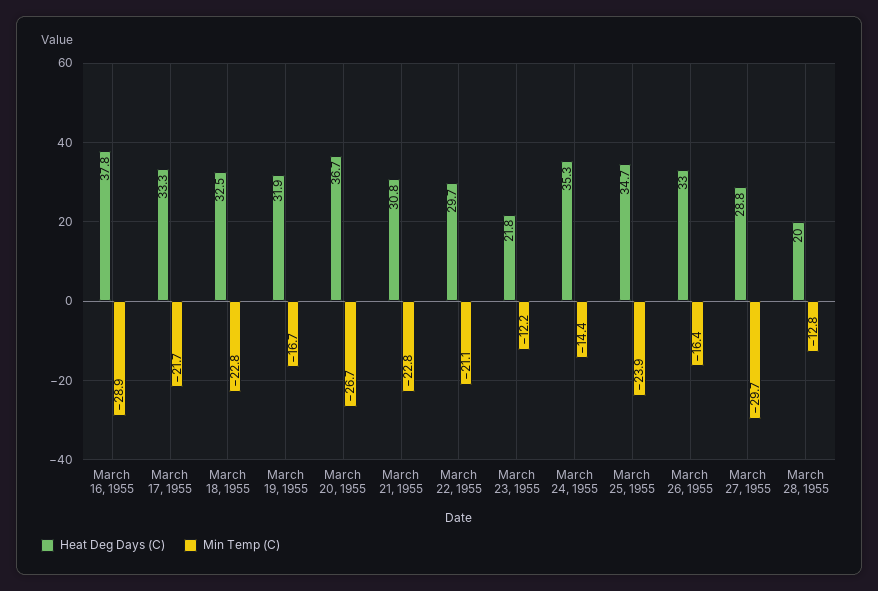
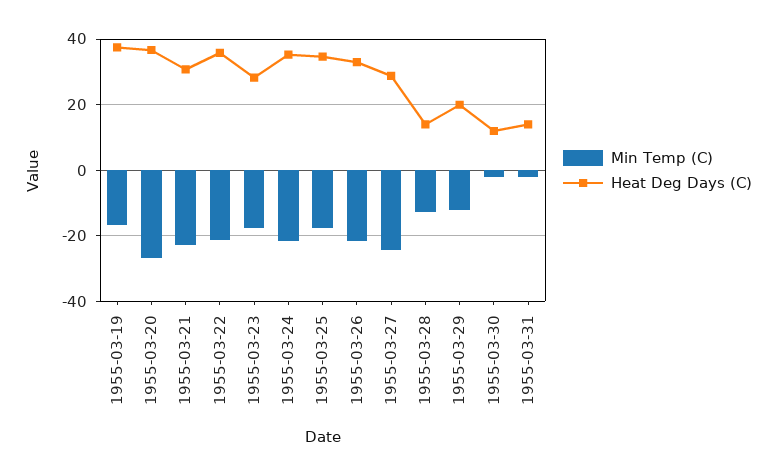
Heat Deg Days (C), March 16, 1955: 37.8 -> none
Min Temp (C), March 16, 1955: -28.9 -> none
Heat Deg Days (C), March 17, 1955: 33.3 -> none
Min Temp (C), March 17, 1955: -21.7 -> none
Heat Deg Days (C), March 18, 1955: 32.5 -> none
Min Temp (C), March 18, 1955: -22.8 -> none
Heat Deg Days (C), March 19, 1955: 31.9 -> 38
Heat Deg Days (C), March 22, 1955: 29.7 -> 36
Heat Deg Days (C), March 23, 1955: 21.8 -> 28
Min Temp (C), March 23, 1955: -12.2 -> -18
Min Temp (C), March 24, 1955: -14.4 -> -22
Min Temp (C), March 25, 1955: -23.9 -> -18
Min Temp (C), March 26, 1955: -16.4 -> -22
Min Temp (C), March 27, 1955: -29.7 -> -24
Heat Deg Days (C), March 28, 1955: 20 -> 14
Min Temp (C), 1955-03-29: none -> -12
Heat Deg Days (C), 1955-03-29: none -> 20
Min Temp (C), 1955-03-30: none -> -2
Heat Deg Days (C), 1955-03-30: none -> 12
Min Temp (C), 1955-03-31: none -> -2
Heat Deg Days (C), 1955-03-31: none -> 14

